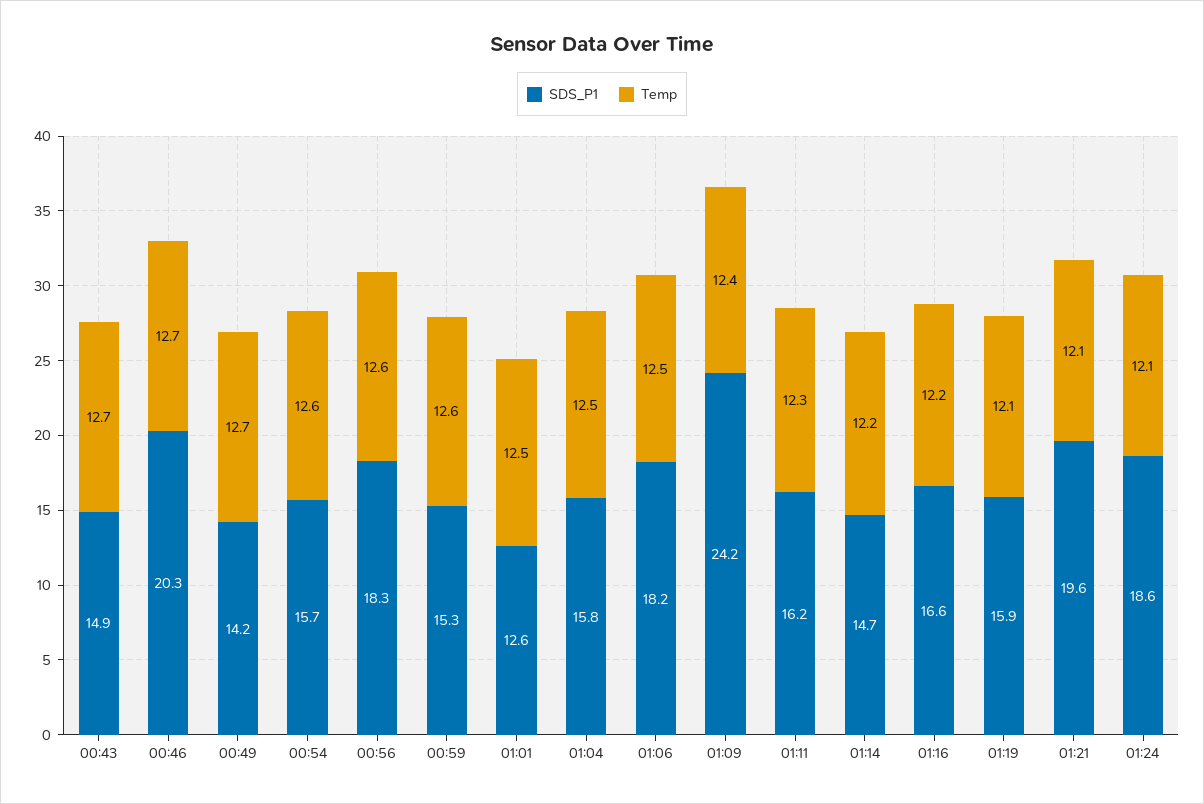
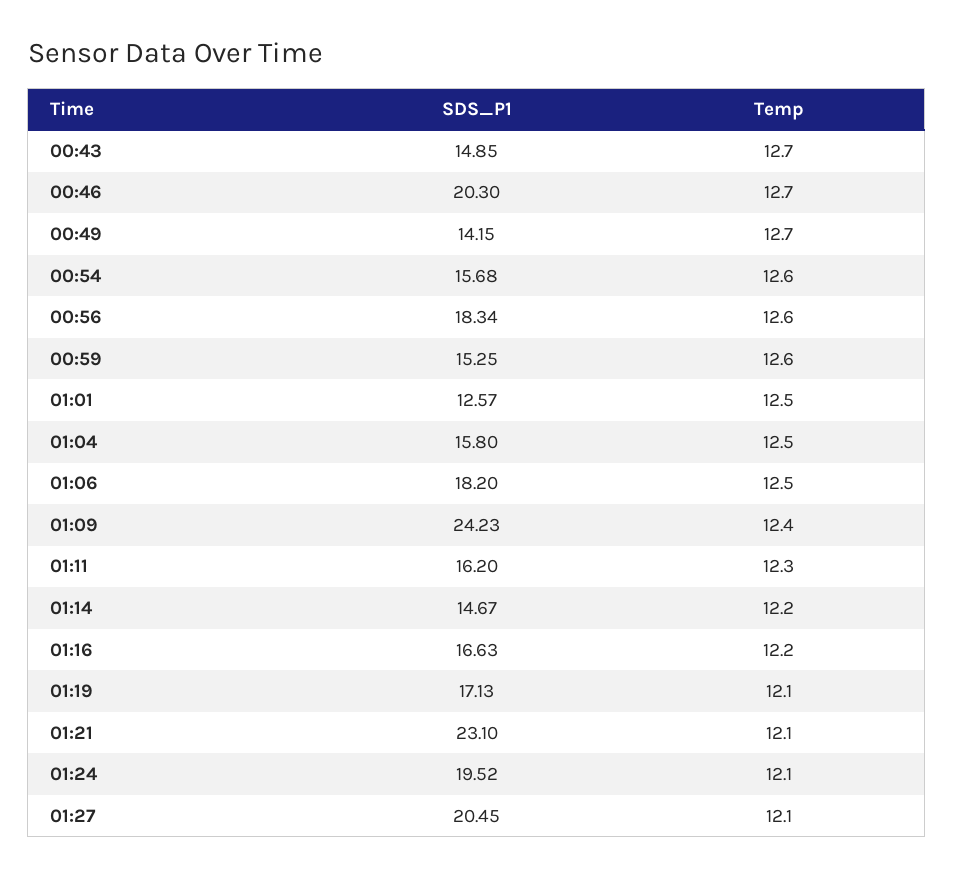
SDS_P1, 01:19: 15.9 -> 17.13
SDS_P1, 01:21: 19.6 -> 23.1
SDS_P1, 01:24: 18.6 -> 19.52
SDS_P1, 01:27: none -> 20.45
Temp, 01:27: none -> 12.1

